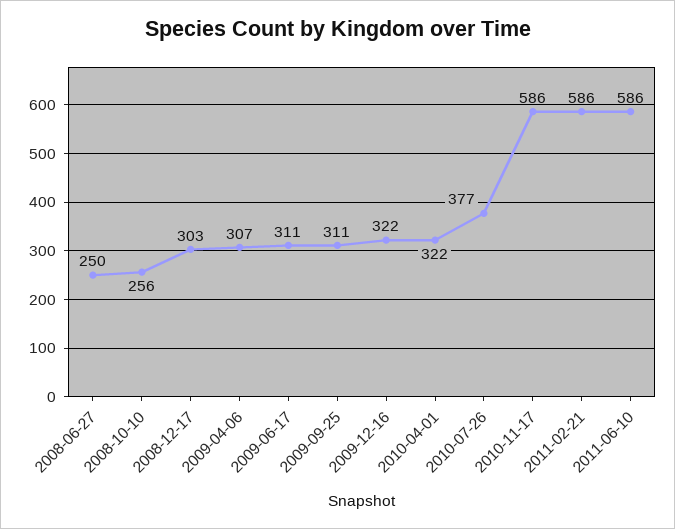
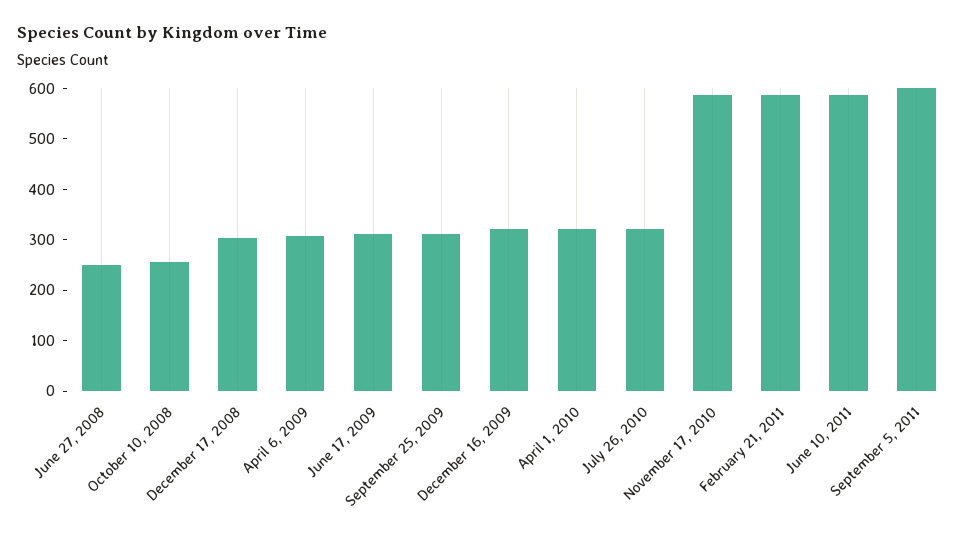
2010-07-26: 377 -> 320
September 5, 2011: none -> 600

